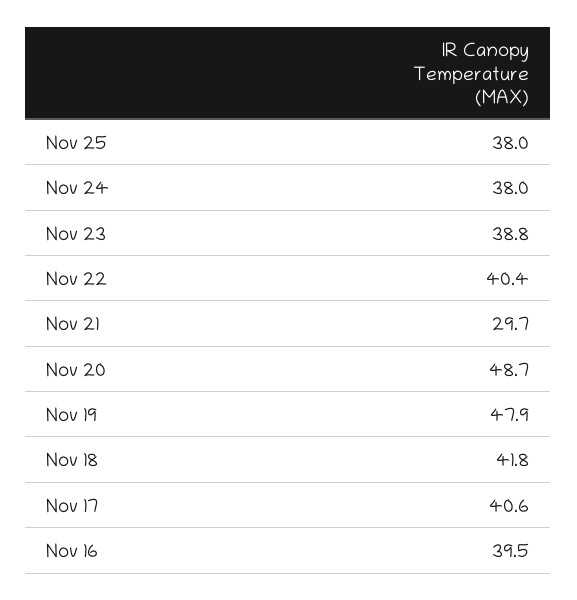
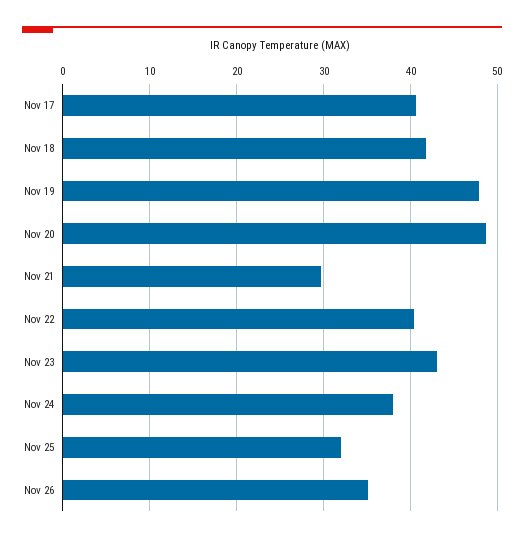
Nov 25: 38 -> 32
Nov 23: 38.8 -> 43
Nov 16: 39.5 -> none
Nov 26: none -> 35

